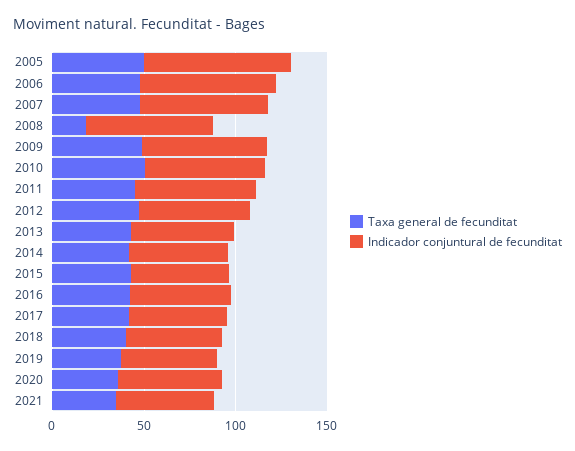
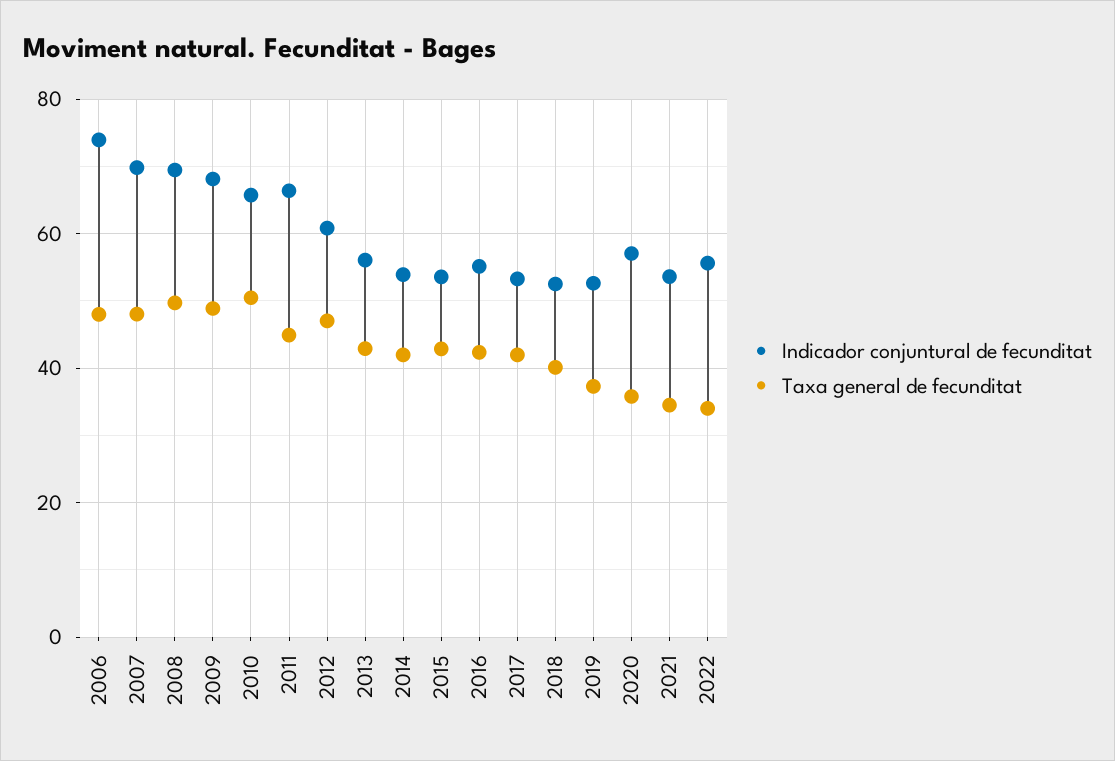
Taxa general de fecunditat, 2005: 50 -> none
Indicador conjuntural de fecunditat, 2005: 80 -> none
Taxa general de fecunditat, 2008: 20 -> 50
Indicador conjuntural de fecunditat, 2022: none -> 56
Taxa general de fecunditat, 2022: none -> 34

